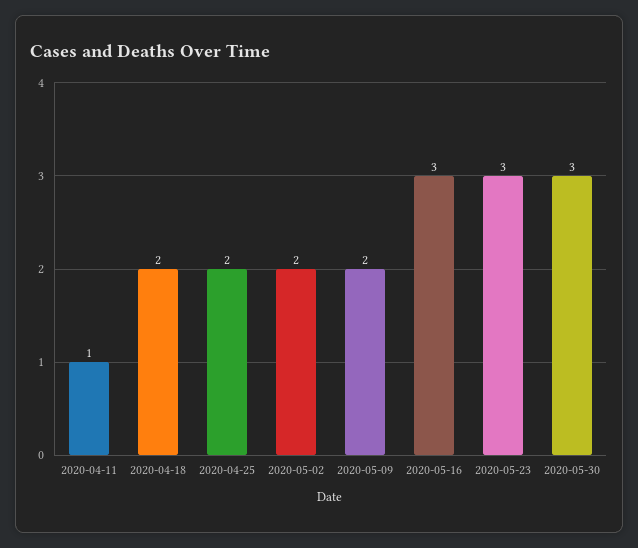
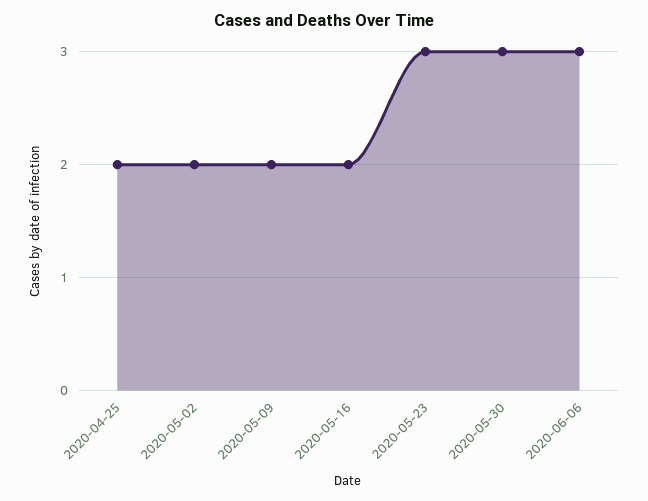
2020-04-11: 1 -> none
2020-04-18: 2 -> none
2020-05-16: 3 -> 2
2020-06-06: none -> 3

